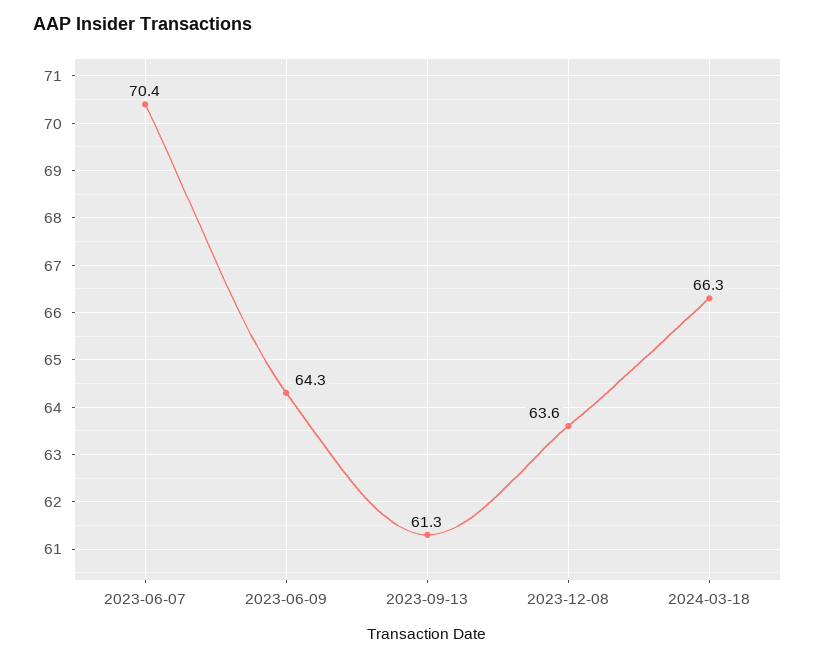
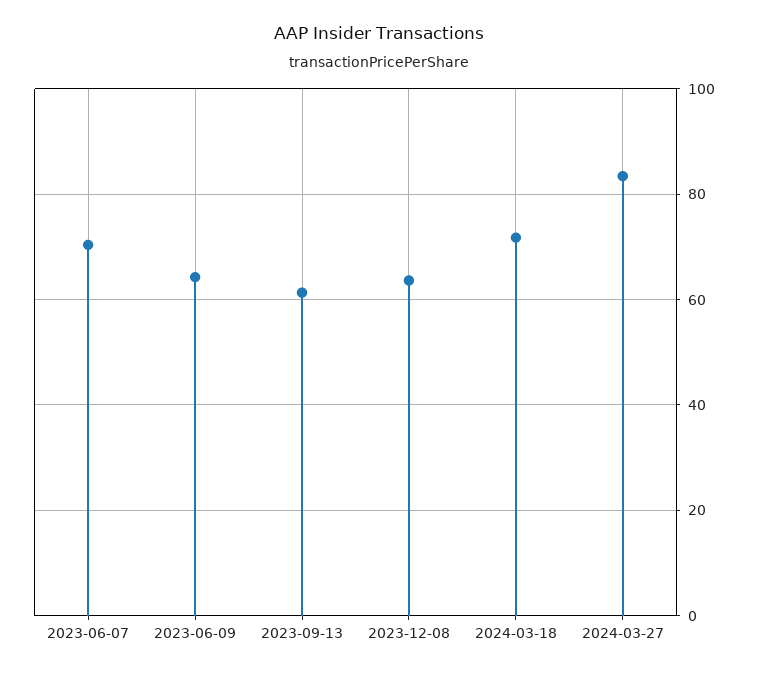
2024-03-18: 66.3 -> 72
2024-03-27: none -> 84

